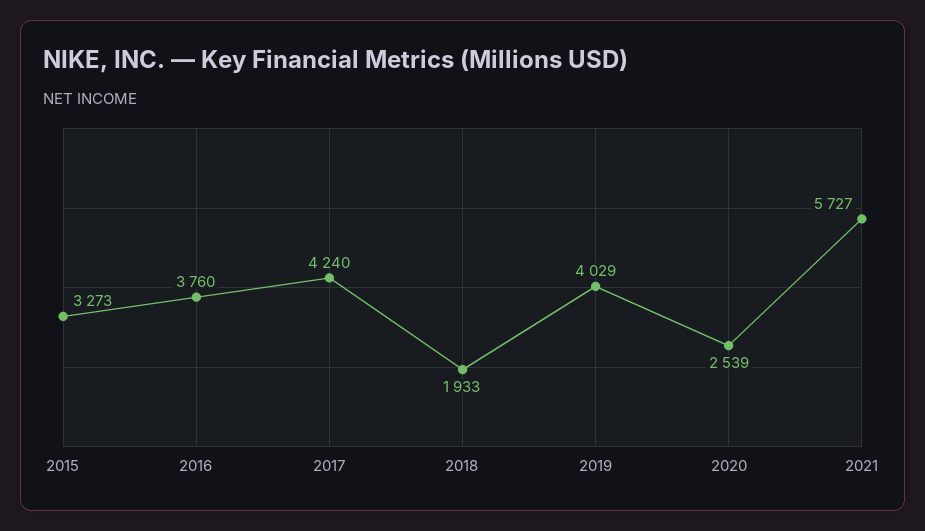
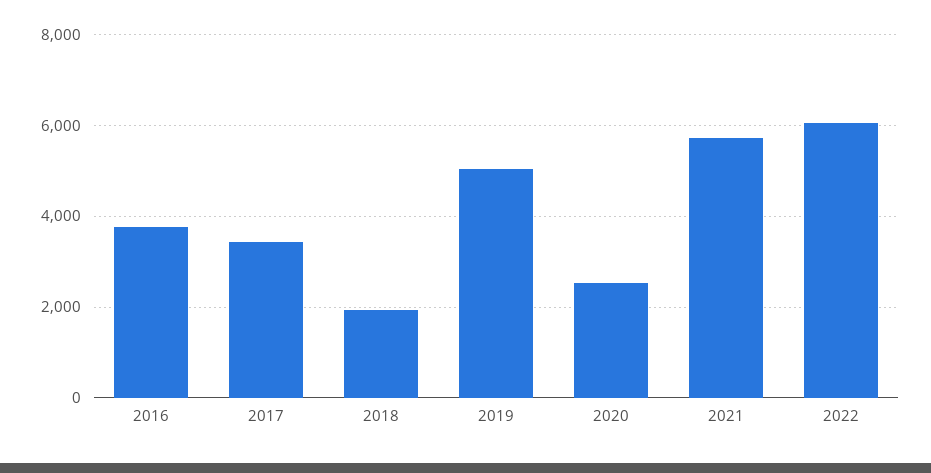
2015: 3273 -> none
2017: 4240 -> 3400
2019: 4029 -> 5000
2022: none -> 6000

